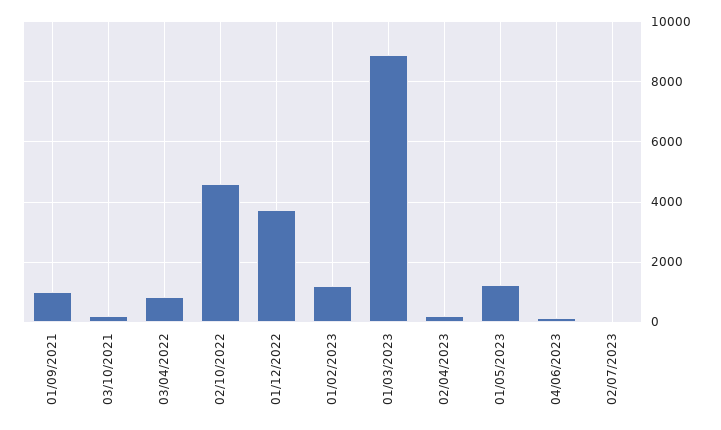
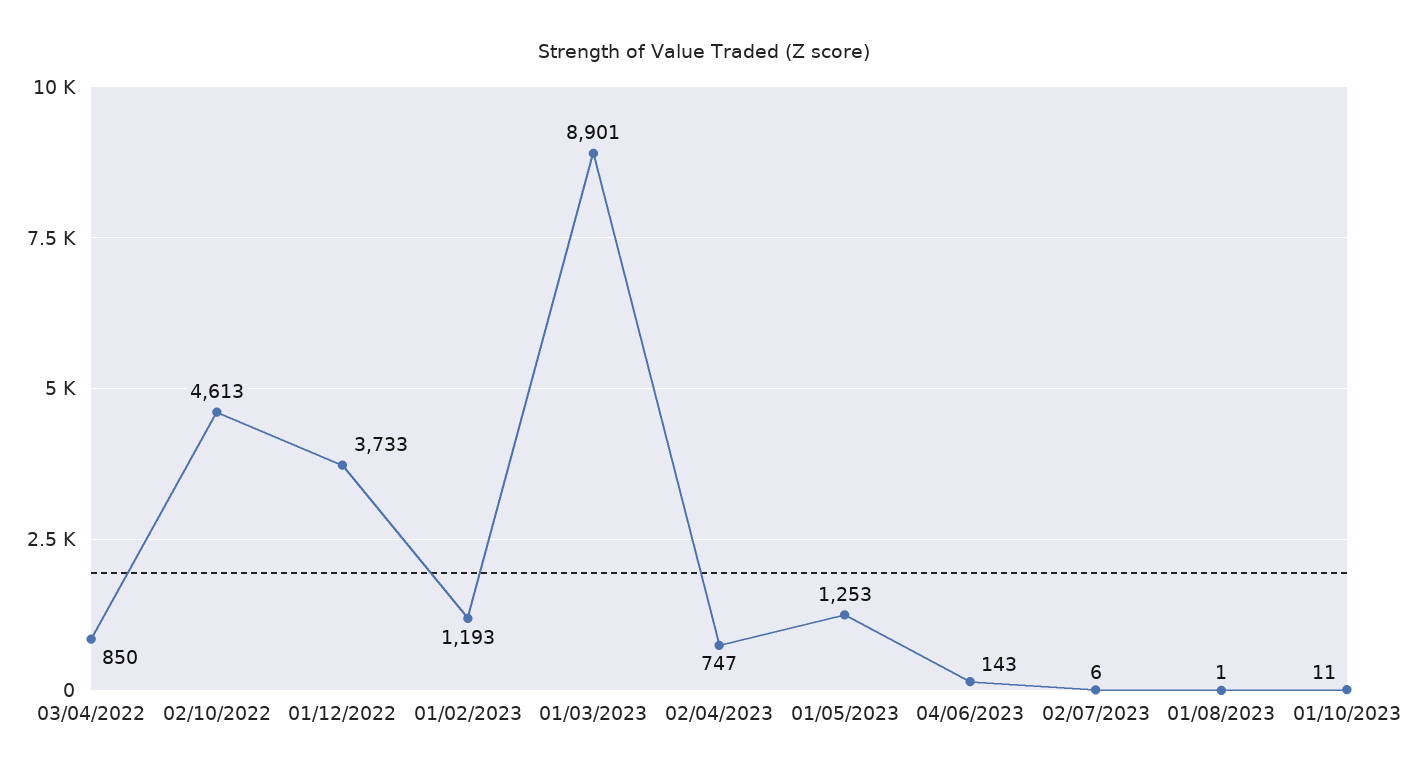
01/09/2021: 1000 -> none
03/10/2021: 200 -> none
02/04/2023: 200 -> 747
01/08/2023: none -> 1
01/10/2023: none -> 11

